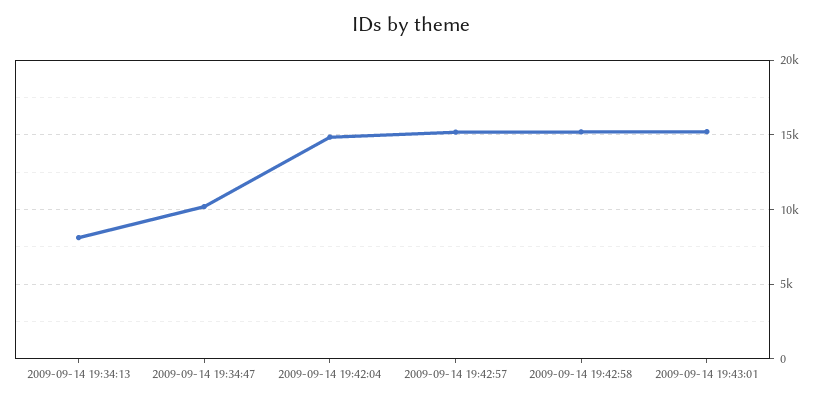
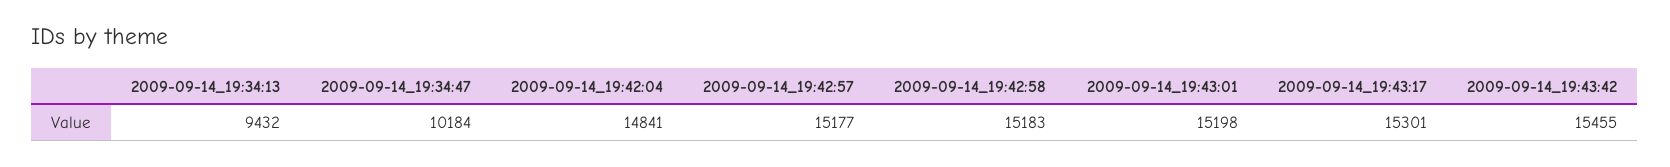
2009-09-14 19:34:13: 8000 -> 9432
2009-09-14_19:43:17: none -> 15301
2009-09-14_19:43:42: none -> 15455

